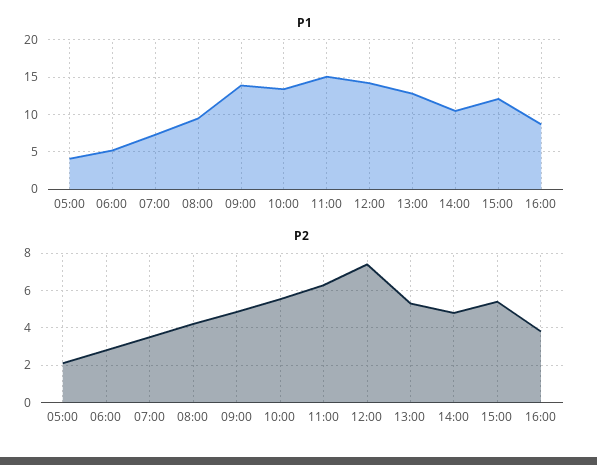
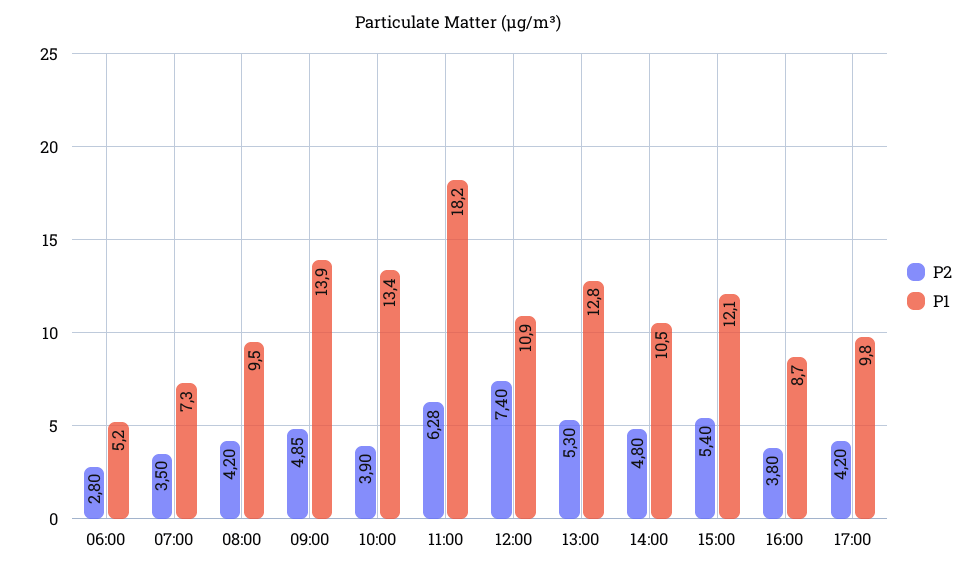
P1, 05:00: 4 -> none
P1, 11:00: 15 -> 18.2
P1, 12:00: 14 -> 10.9
P2, 05:00: 2 -> none
P2, 10:00: 5.5 -> 3.9
P2, 17:00: none -> 4.2
P1, 17:00: none -> 9.8

